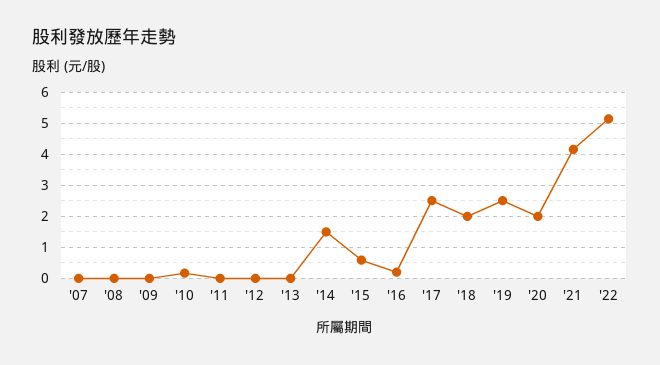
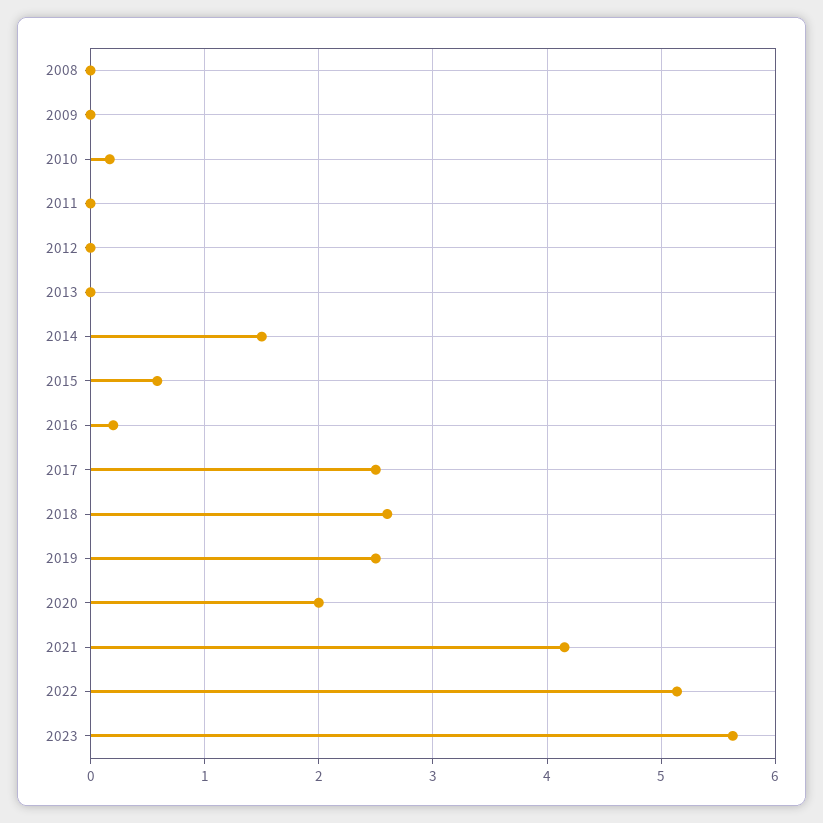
'07: 0 -> none
'18: 2 -> 2.6
2023: none -> 5.6

